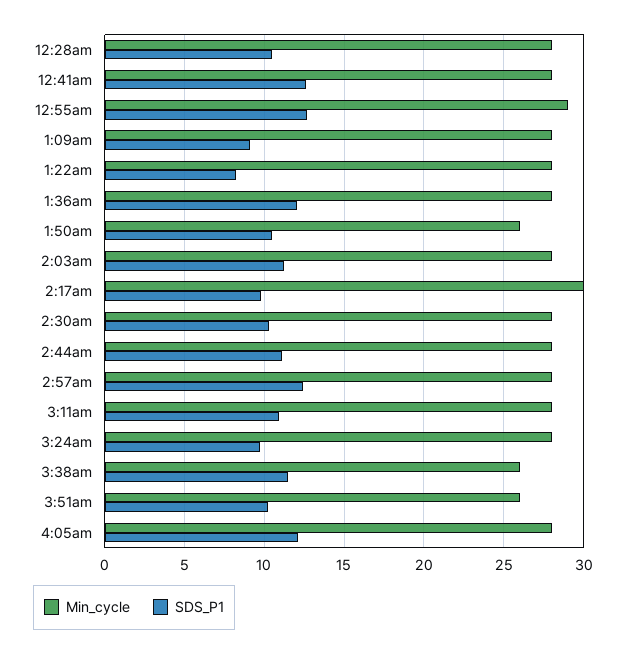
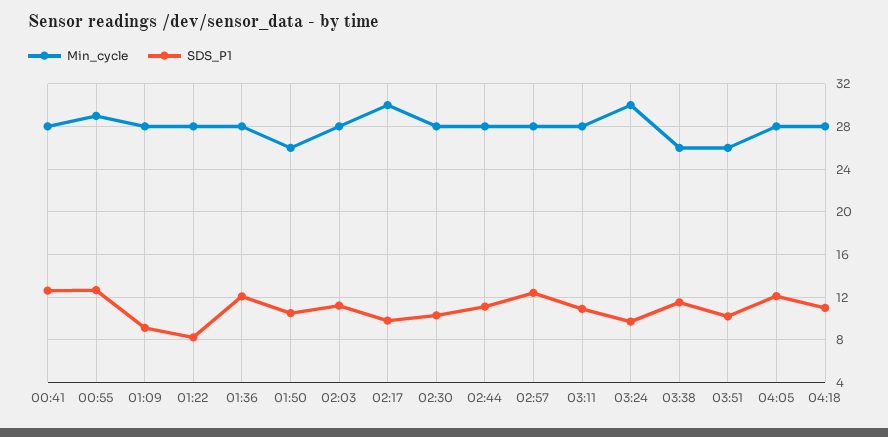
Min_cycle, 12:28am: 28 -> none
SDS_P1, 12:28am: 10.5 -> none
Min_cycle, 3:24am: 28 -> 30
Min_cycle, 04:18: none -> 28
SDS_P1, 04:18: none -> 11

